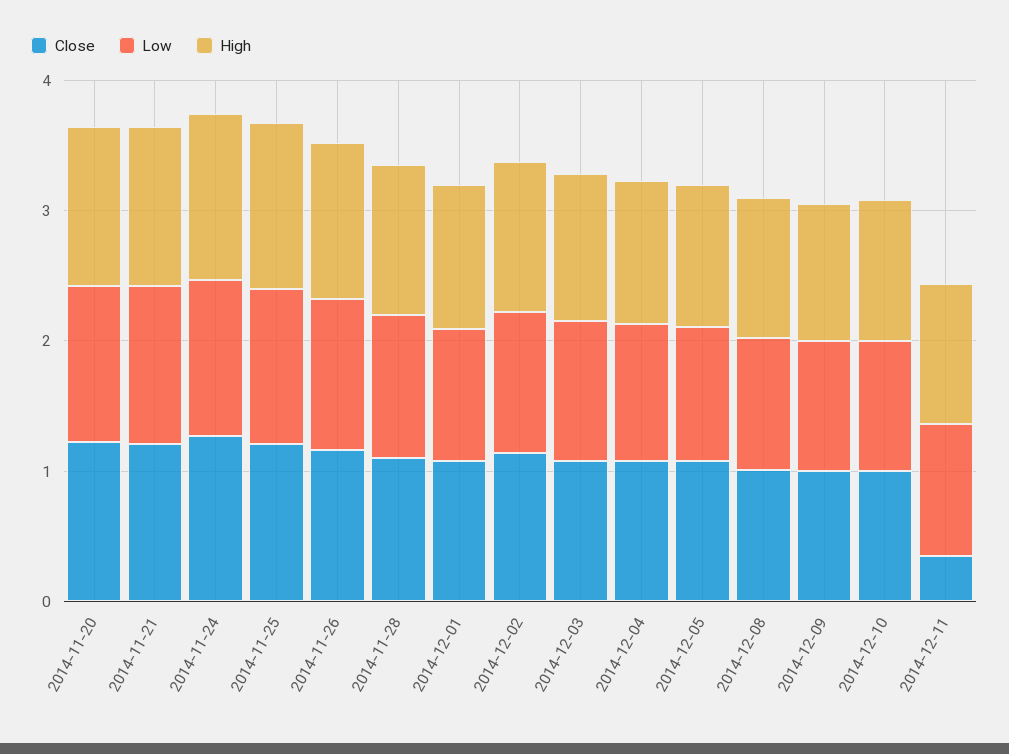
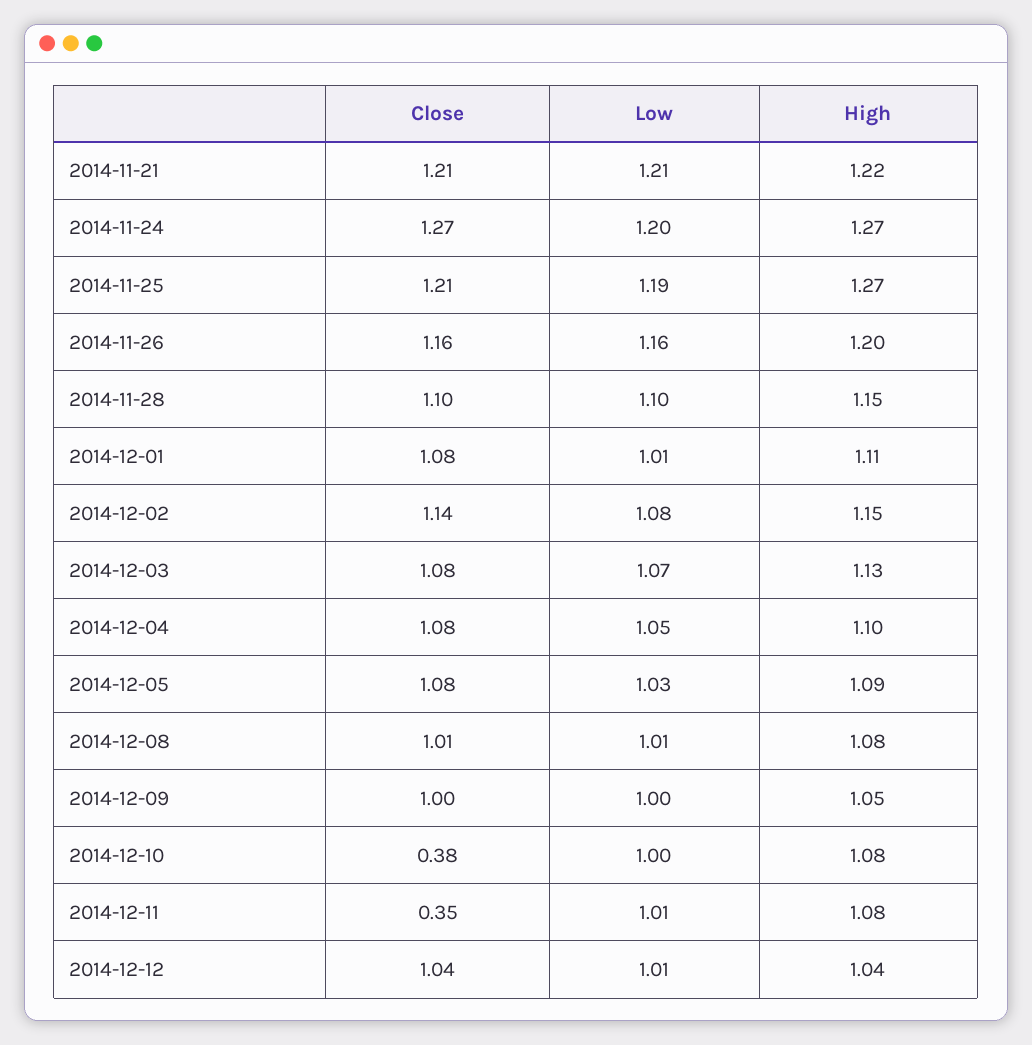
Close, 2014-11-20: 1.2 -> none
Low, 2014-11-20: 1.2 -> none
High, 2014-11-20: 1.2 -> none
Close, 2014-12-10: 1 -> 0.38
Close, 2014-12-12: none -> 1.04
Low, 2014-12-12: none -> 1.01
High, 2014-12-12: none -> 1.04

